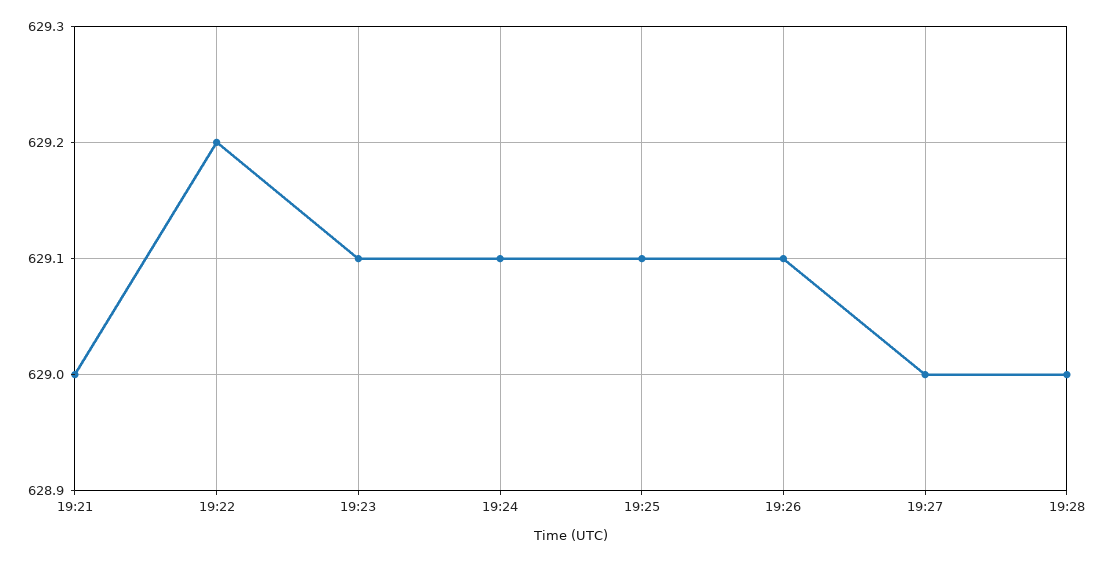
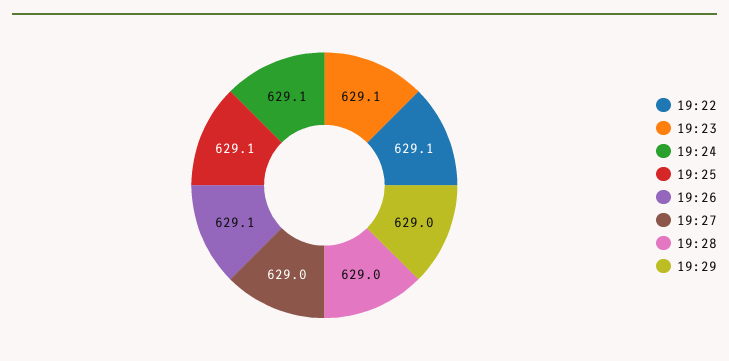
19:21: 629 -> none
19:22: 629.2 -> 629.1
19:29: none -> 629

